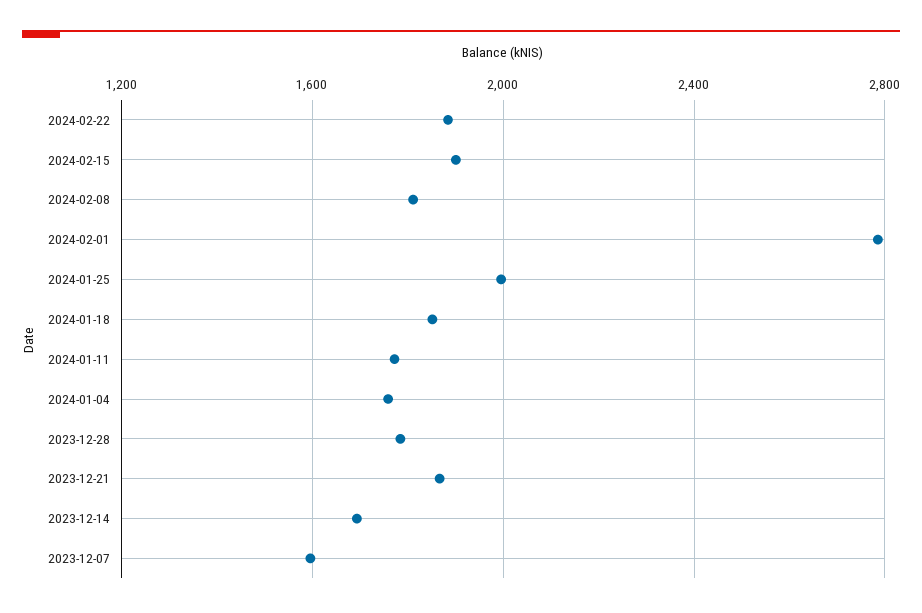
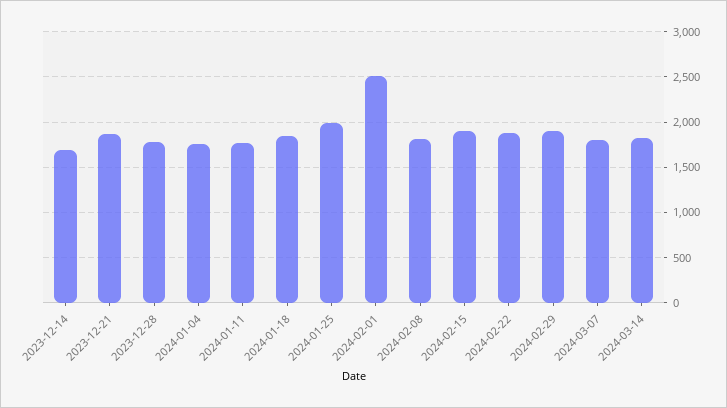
2024-02-01: 2800 -> 2500
2023-12-07: 1600 -> none
2024-02-29: none -> 1900
2024-03-07: none -> 1800
2024-03-14: none -> 1800

